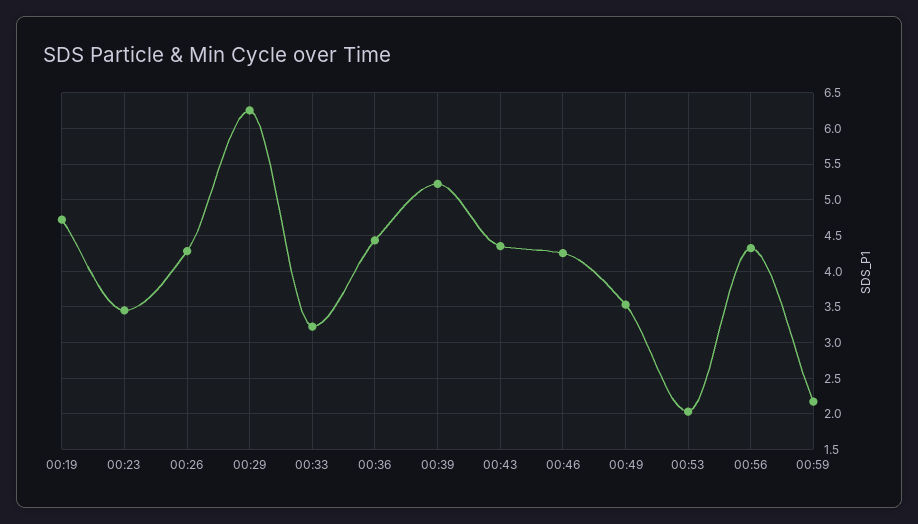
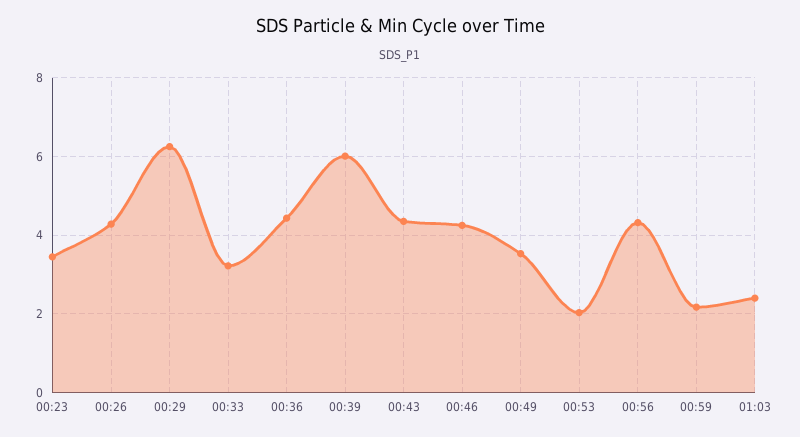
00:19: 4.7 -> none
00:39: 5.2 -> 6
01:03: none -> 2.4

